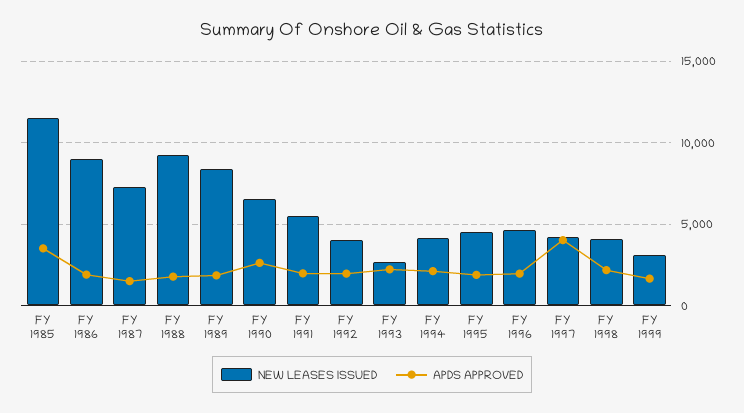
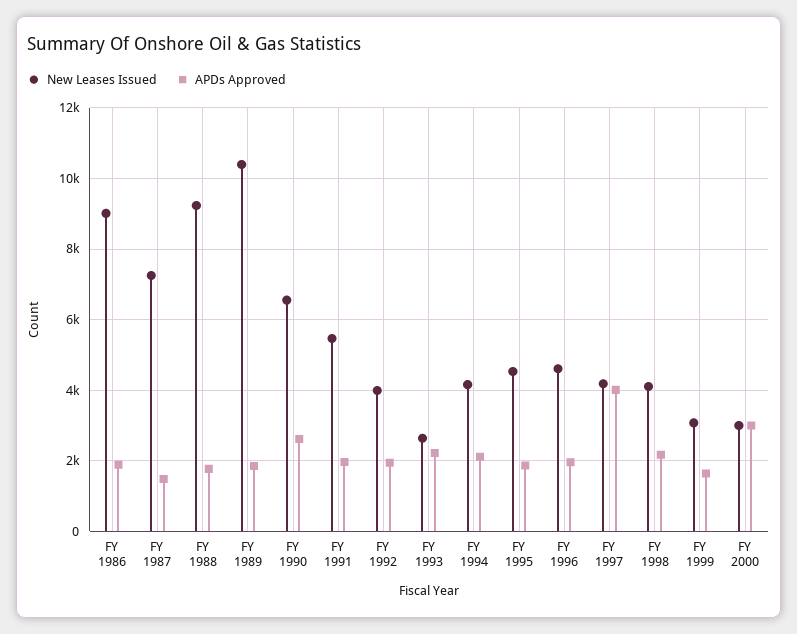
NEW LEASES ISSUED, FY 1985: 11500 -> none
APDS APPROVED, FY 1985: 3500 -> none
NEW LEASES ISSUED, FY 1989: 8500 -> 10400
NEW LEASES ISSUED, FY 2000: none -> 3000
APDS APPROVED, FY 2000: none -> 3000

